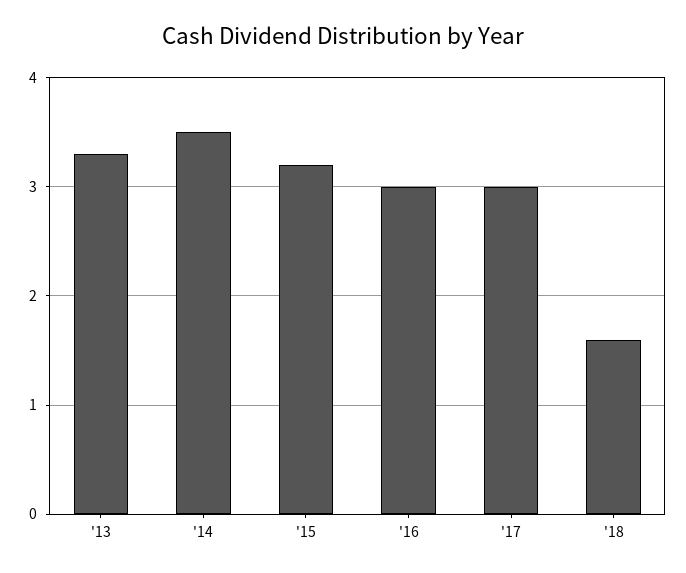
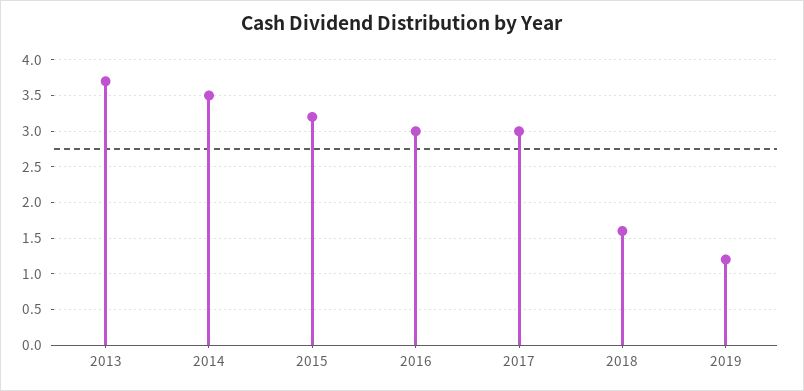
'13: 3.3 -> 3.7
2019: none -> 1.2

